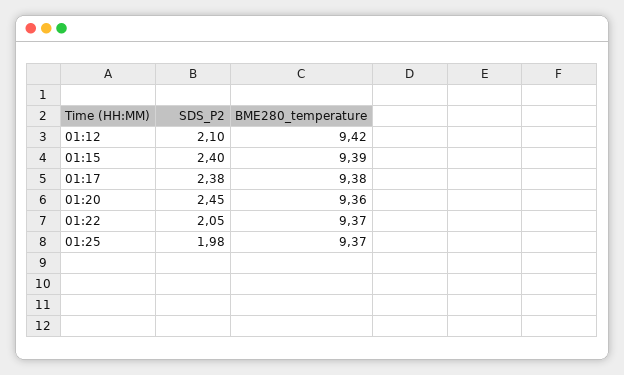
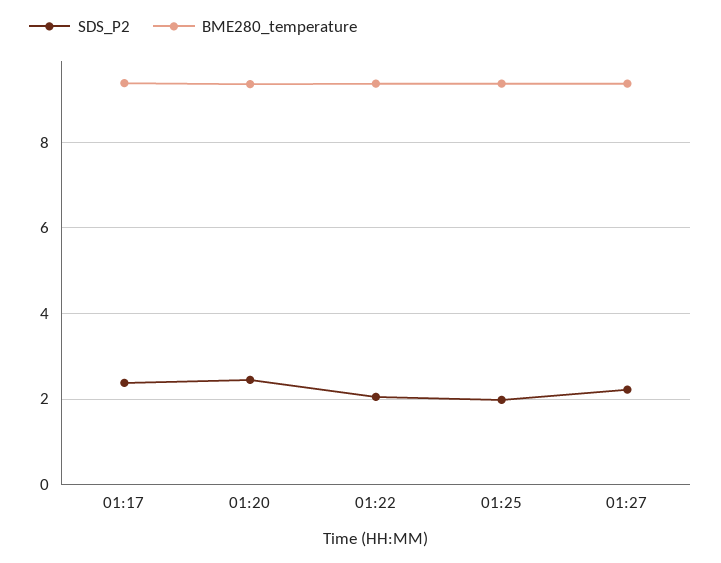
SDS_P2, 01:12: 2.1 -> none
BME280_temperature, 01:12: 9.42 -> none
SDS_P2, 01:15: 2.4 -> none
BME280_temperature, 01:15: 9.39 -> none
SDS_P2, 01:27: none -> 2.2
BME280_temperature, 01:27: none -> 9.4

